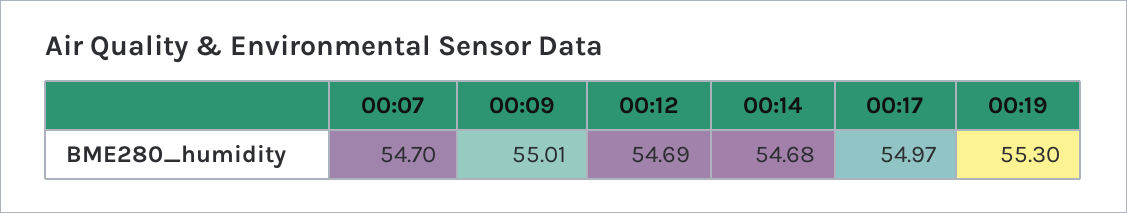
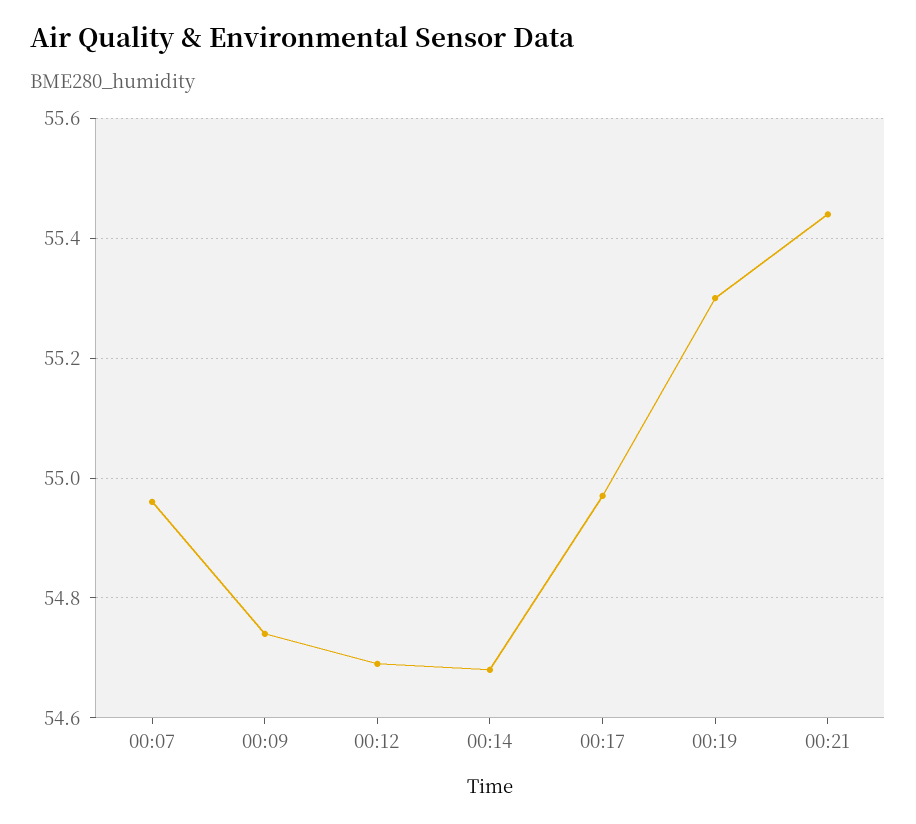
00:07: 54.7 -> 54.95
00:09: 55.01 -> 54.75
00:21: none -> 55.45

